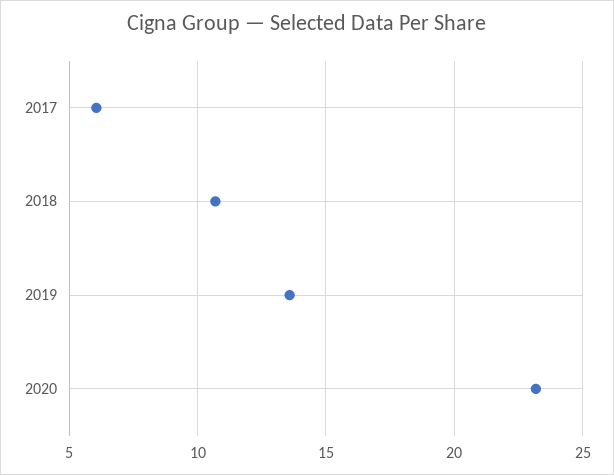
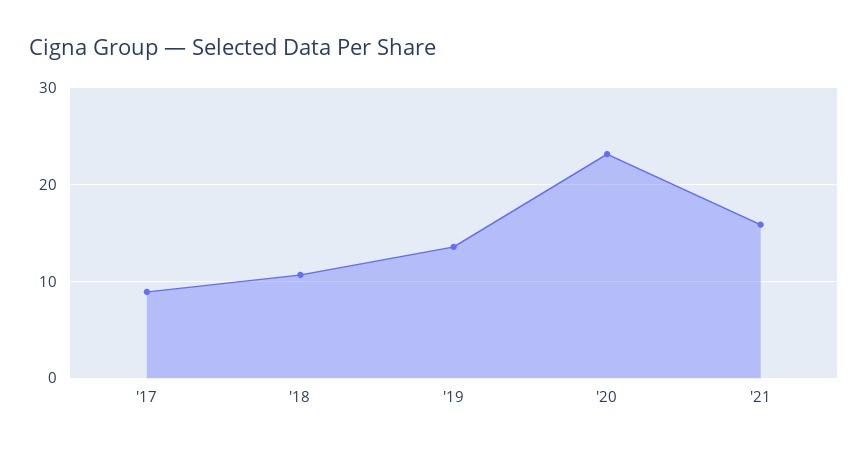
2017: 6 -> 9
'21: none -> 16

